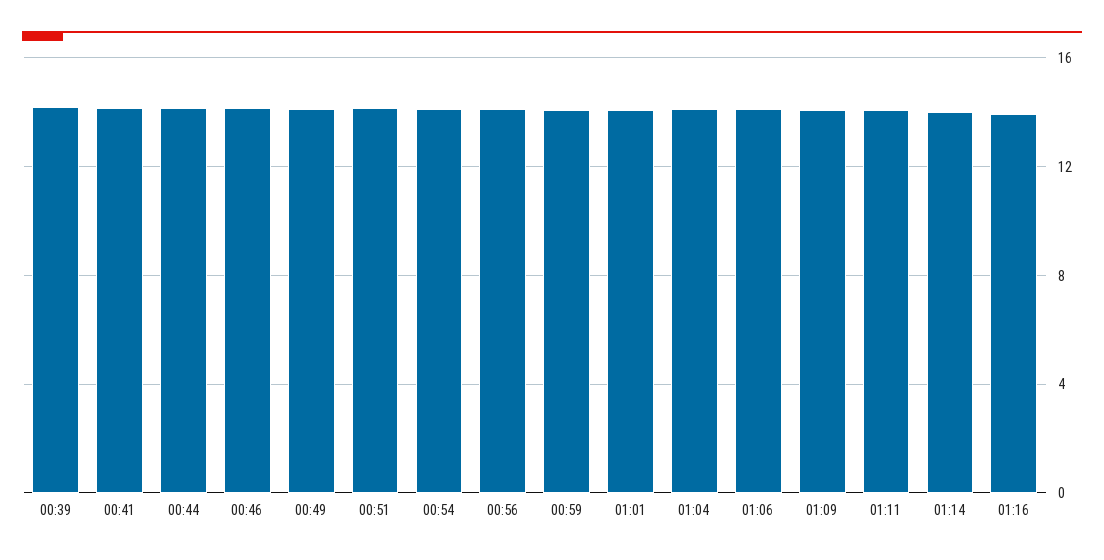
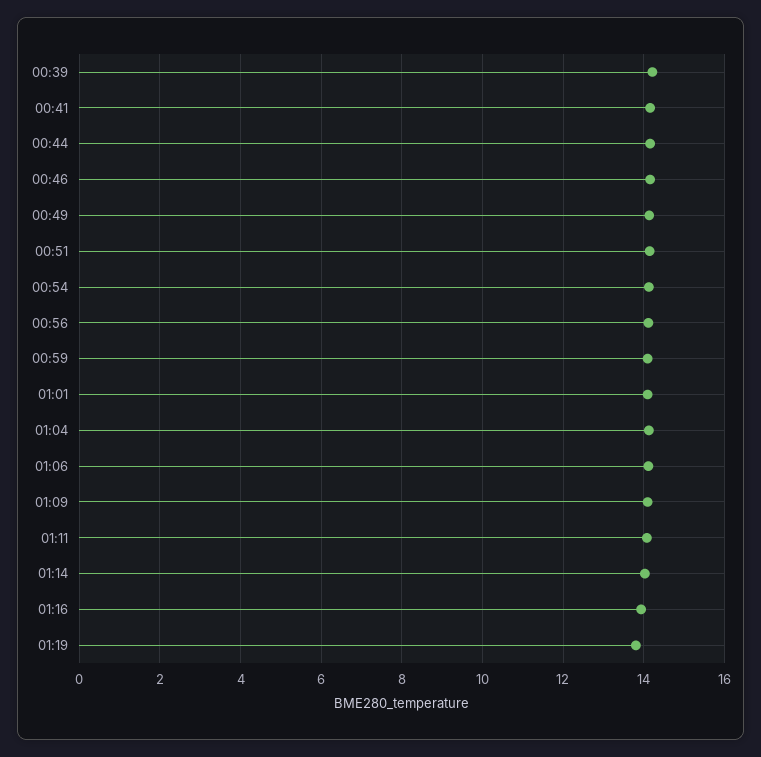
01:19: none -> 13.8

